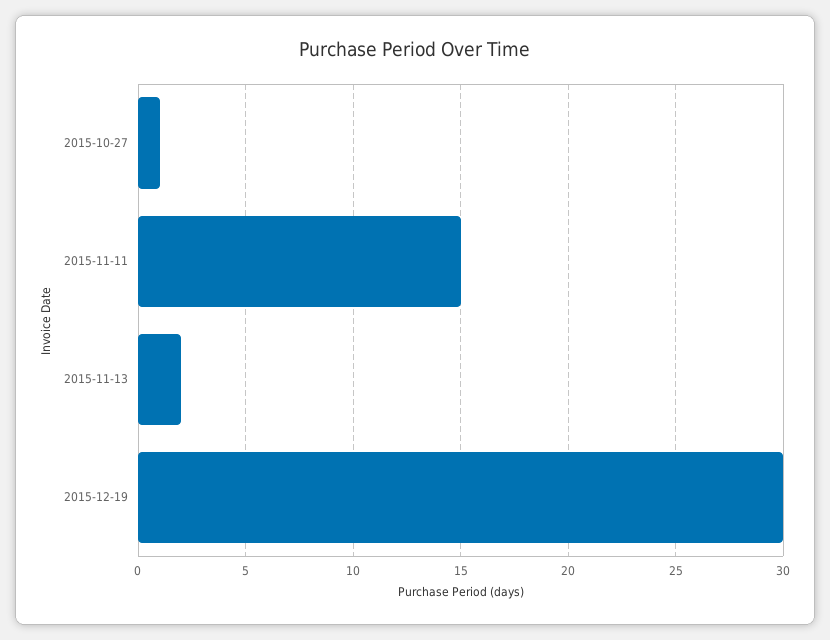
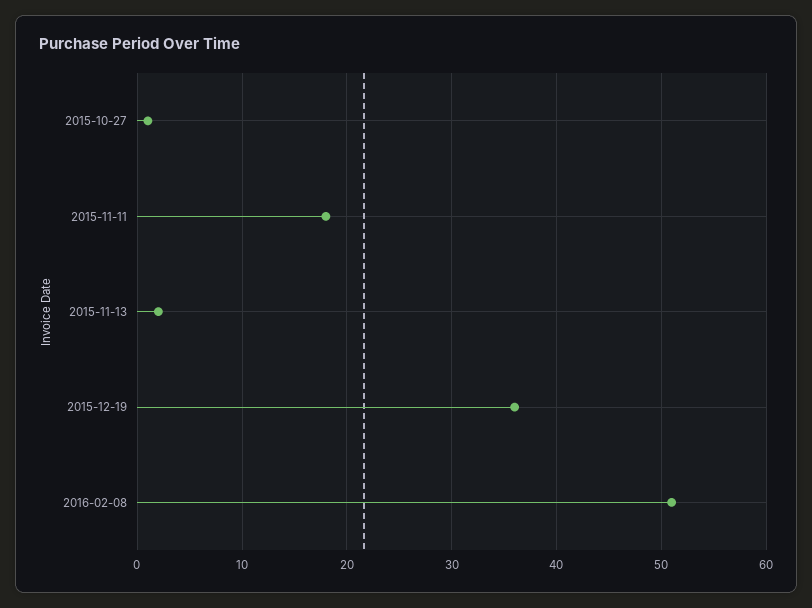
2015-11-11: 15 -> 18
2015-12-19: 30 -> 36
2016-02-08: none -> 51

